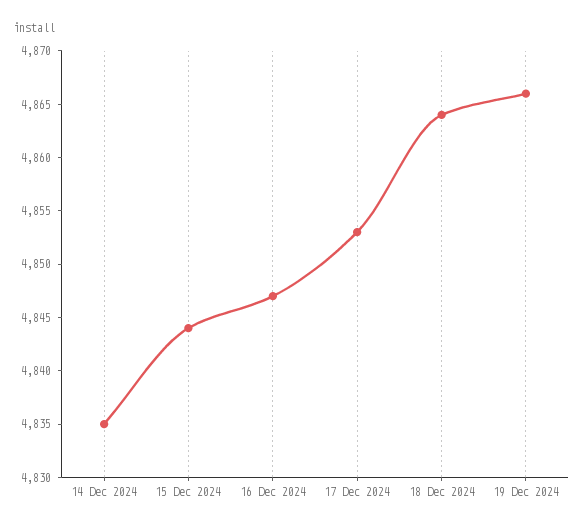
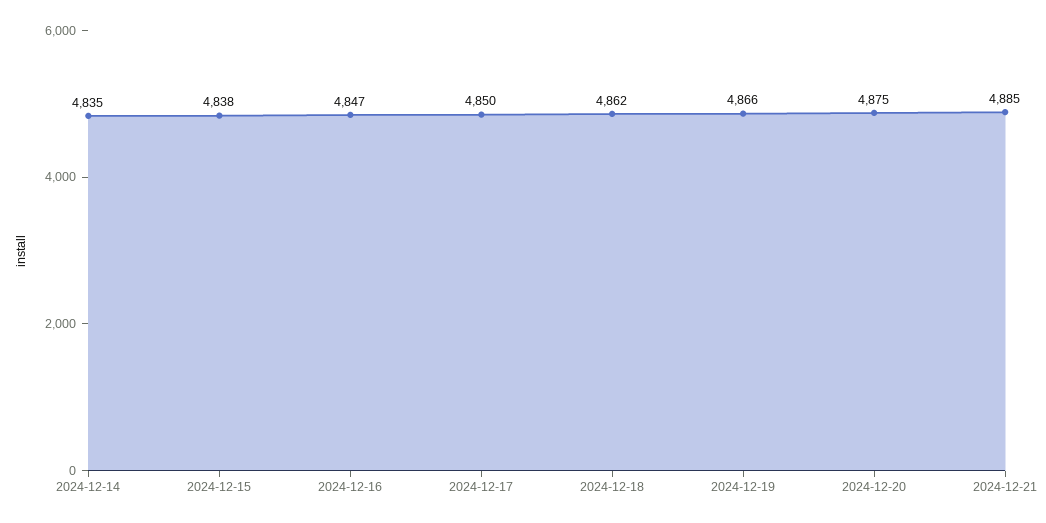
15 Dec 2024: 4844 -> 4838
17 Dec 2024: 4853 -> 4850
18 Dec 2024: 4864 -> 4862
2024-12-20: none -> 4875
2024-12-21: none -> 4885

